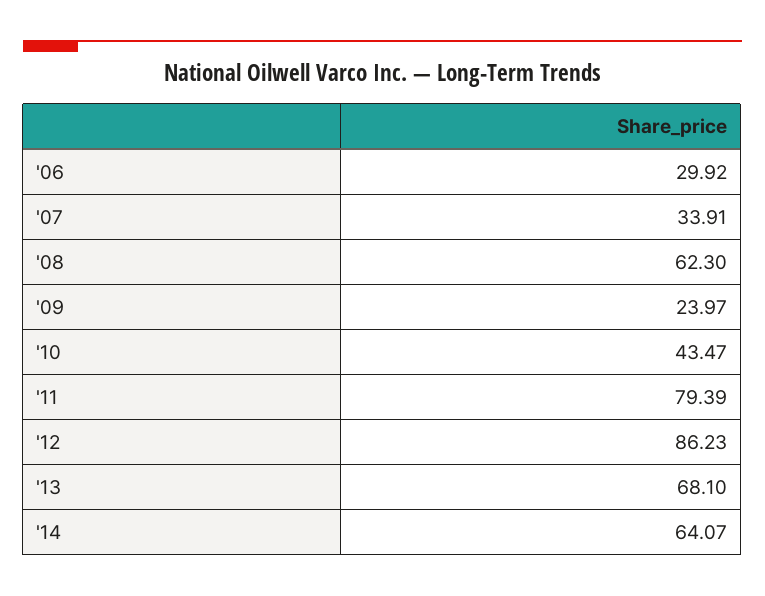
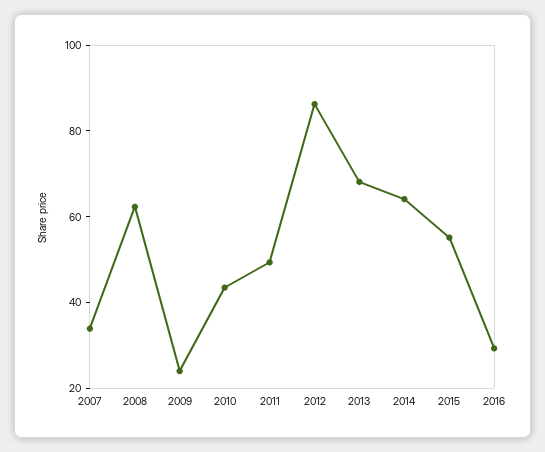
'06: 29.92 -> none
'11: 79.39 -> 50
2015: none -> 55
2016: none -> 30

